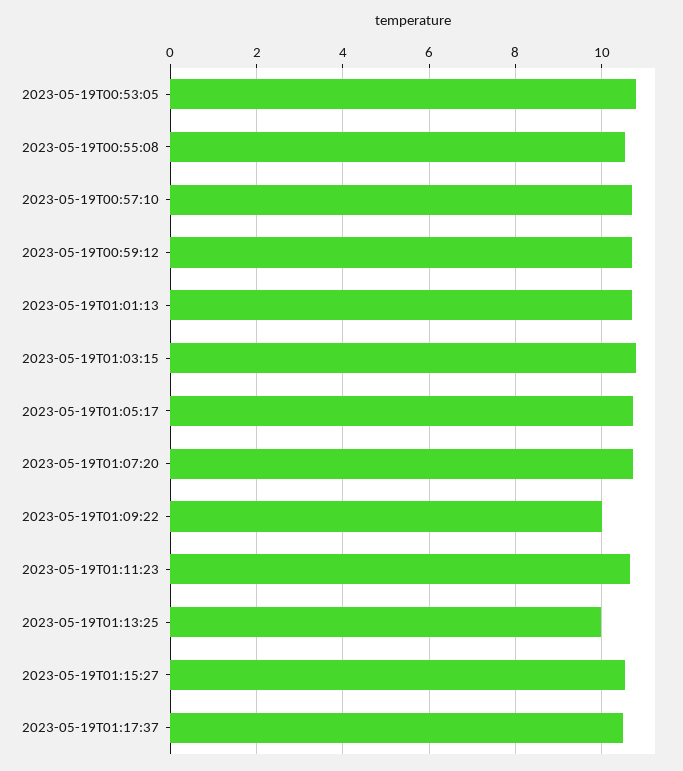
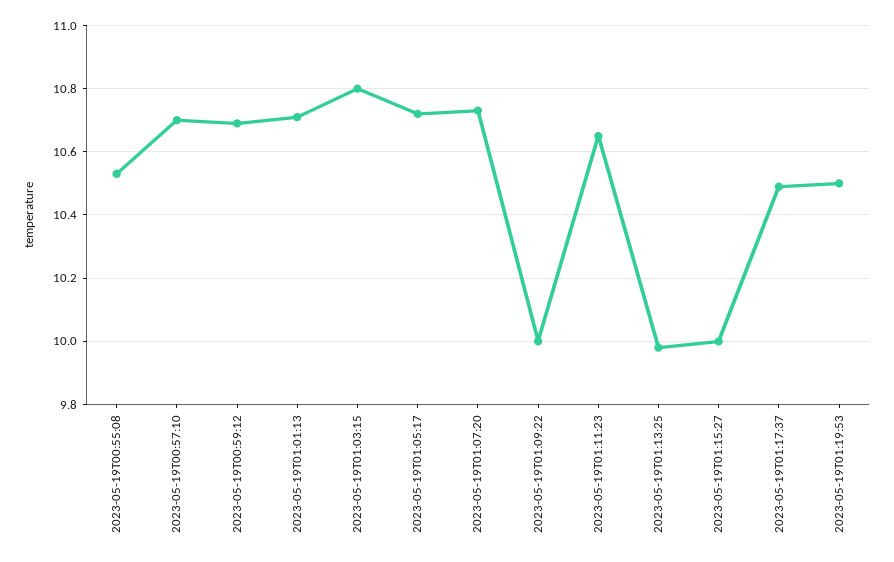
2023-05-19T00:53:05: 10.8 -> none
2023-05-19T01:15:27: 10.6 -> 10
2023-05-19T01:19:53: none -> 10.5

